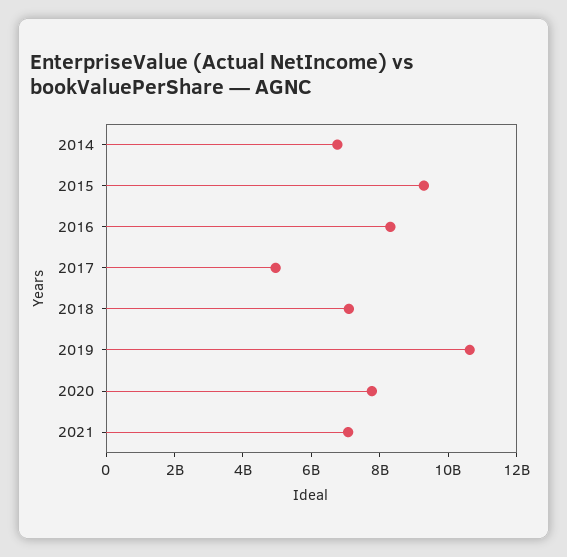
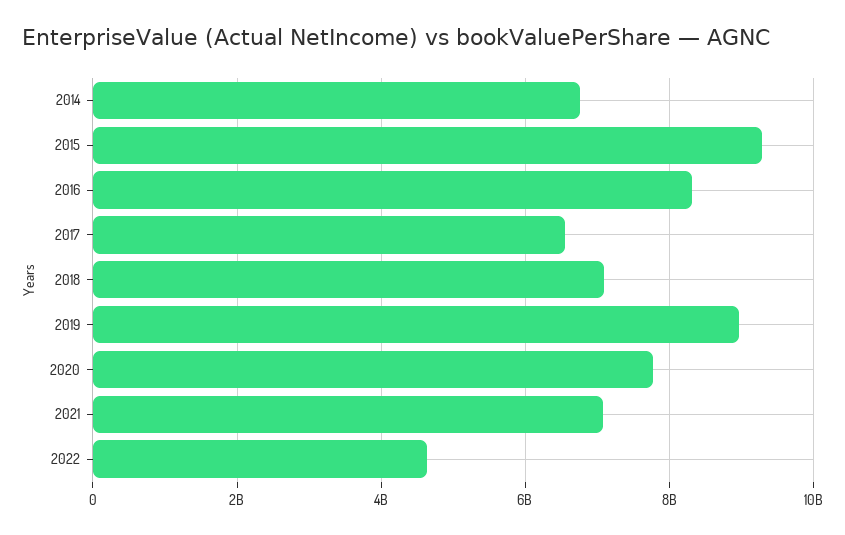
2017: 5000000000 -> 6600000000
2019: 10500000000 -> 9000000000
2022: none -> 4600000000

